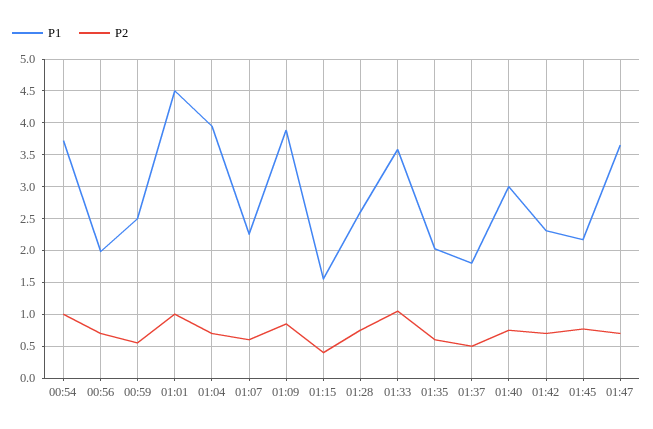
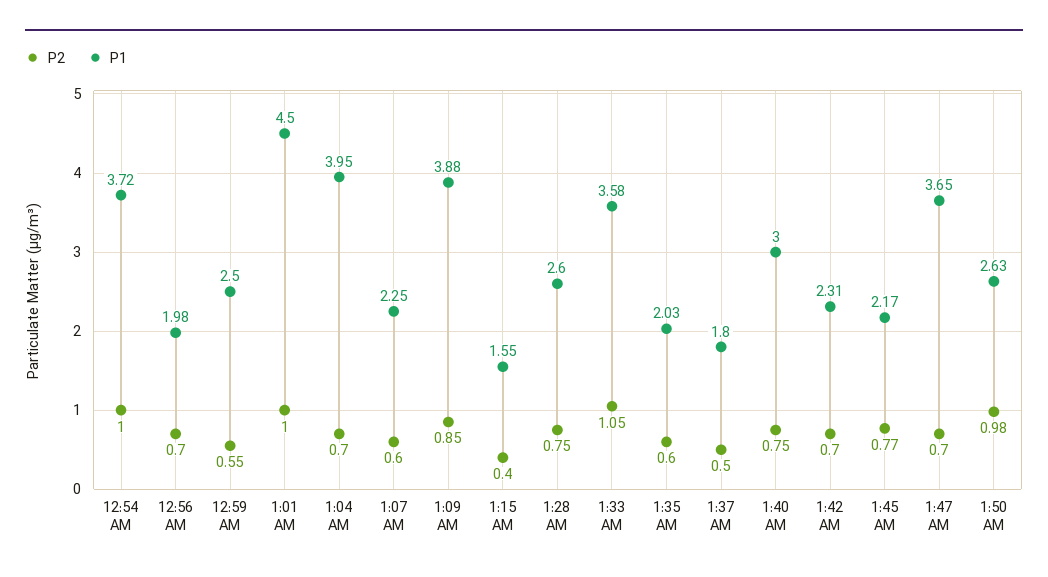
P2, 1:50 AM: none -> 0.98
P1, 1:50 AM: none -> 2.63

